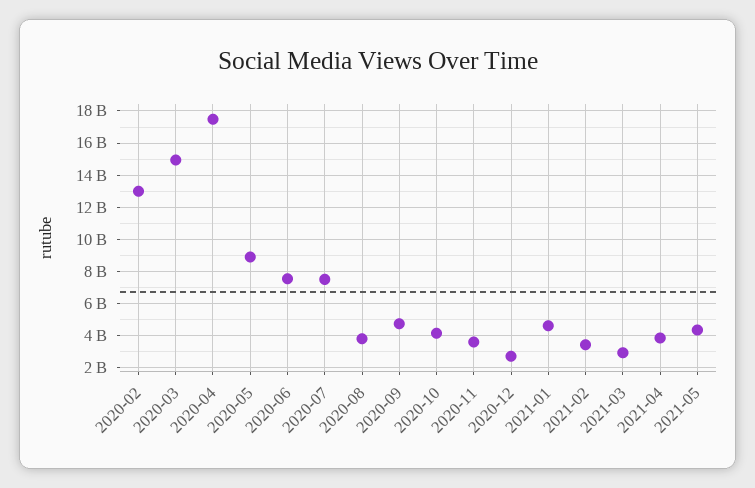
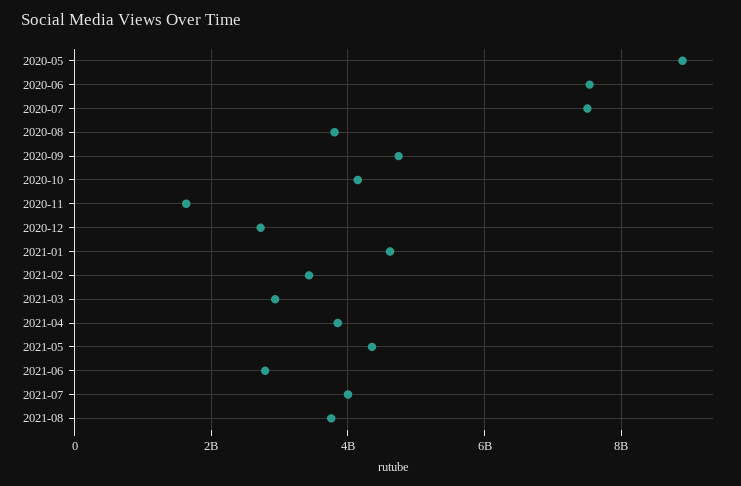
2020-02: 13000000000 -> none
2020-03: 15000000000 -> none
2020-04: 17500000000 -> none
2020-11: 3500000000 -> 1600000000
2021-06: none -> 2800000000
2021-07: none -> 4000000000
2021-08: none -> 3800000000

